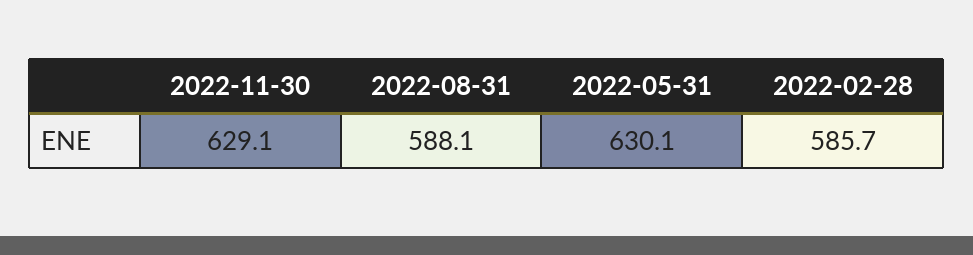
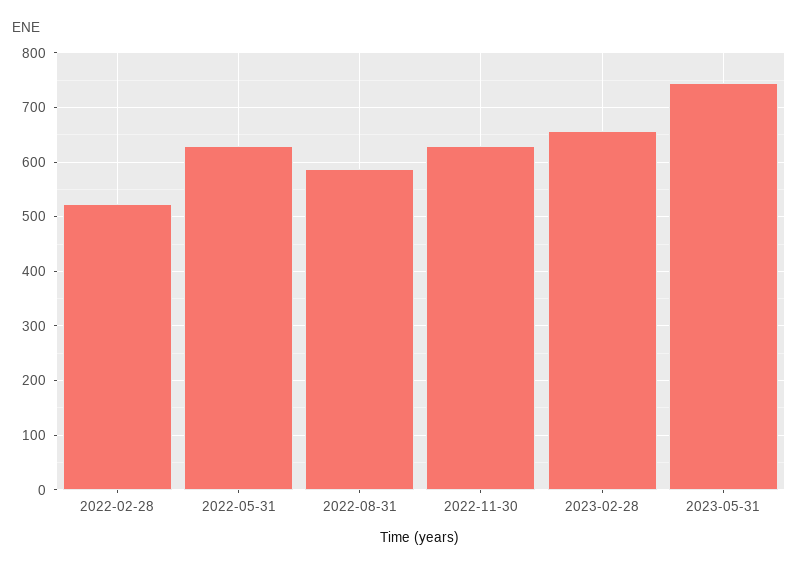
2022-02-28: 585.7 -> 520
2023-02-28: none -> 660
2023-05-31: none -> 740

